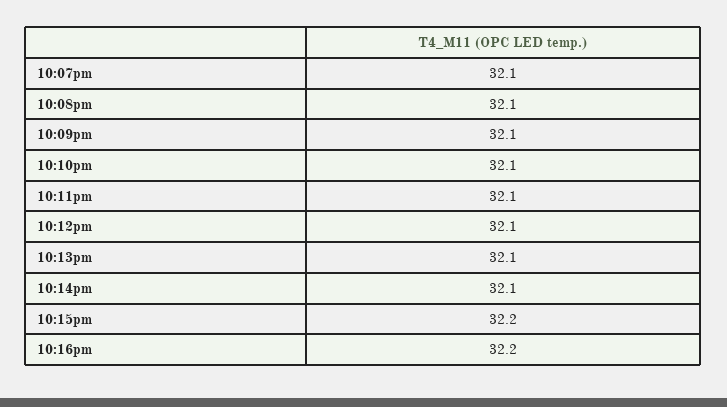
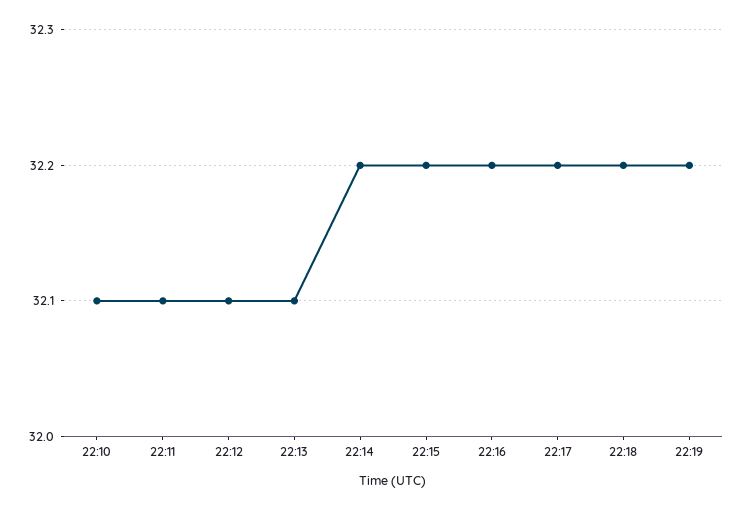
10:07pm: 32.1 -> none
10:08pm: 32.1 -> none
10:09pm: 32.1 -> none
10:14pm: 32.1 -> 32.2
22:17: none -> 32.2
22:18: none -> 32.2
22:19: none -> 32.2

